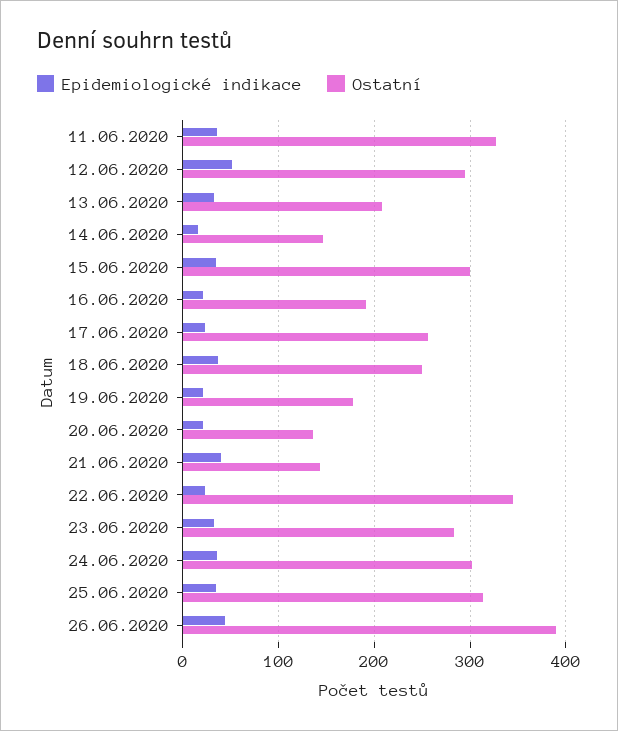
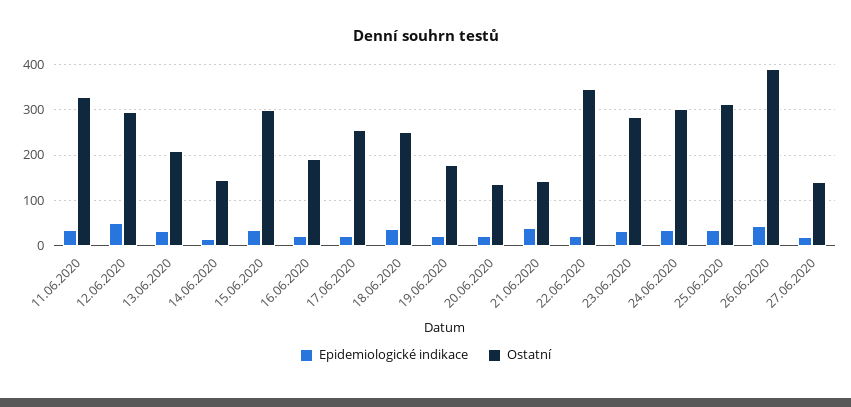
Epidemiologické indikace, 27.06.2020: none -> 20
Ostatní, 27.06.2020: none -> 140

